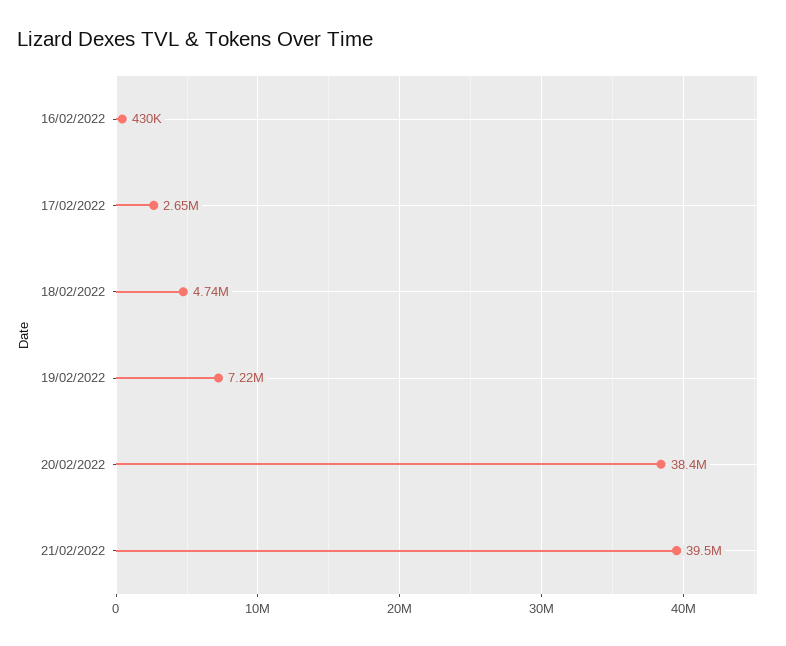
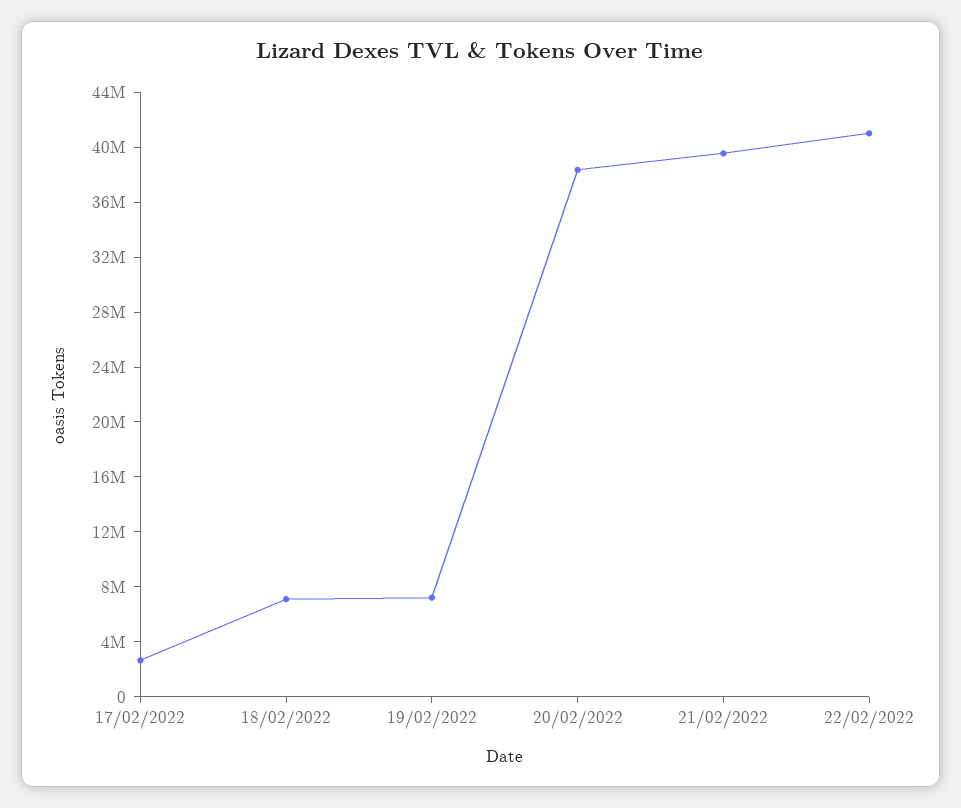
16/02/2022: 430000 -> none
18/02/2022: 4740000 -> 7000000
22/02/2022: none -> 41000000

